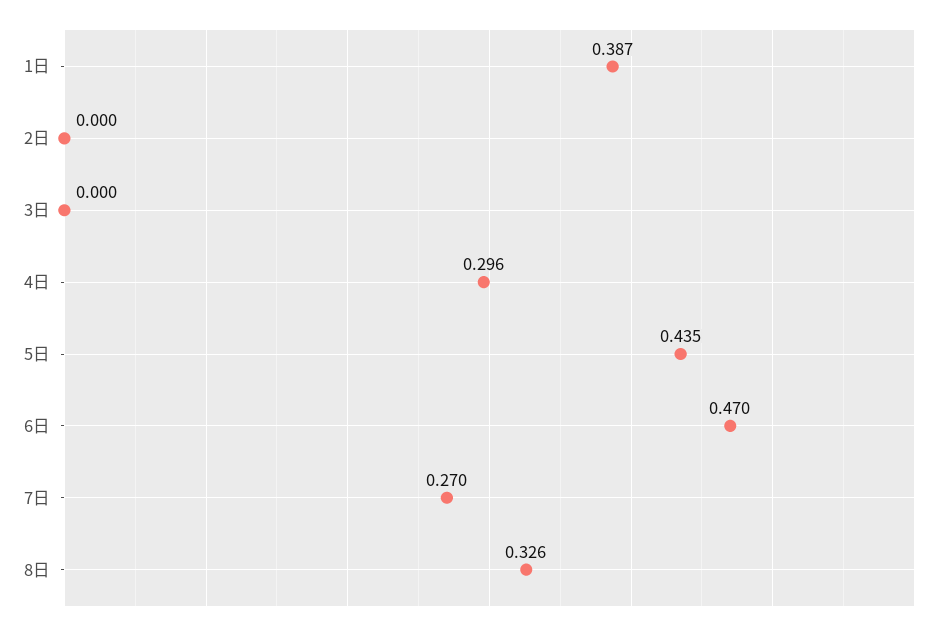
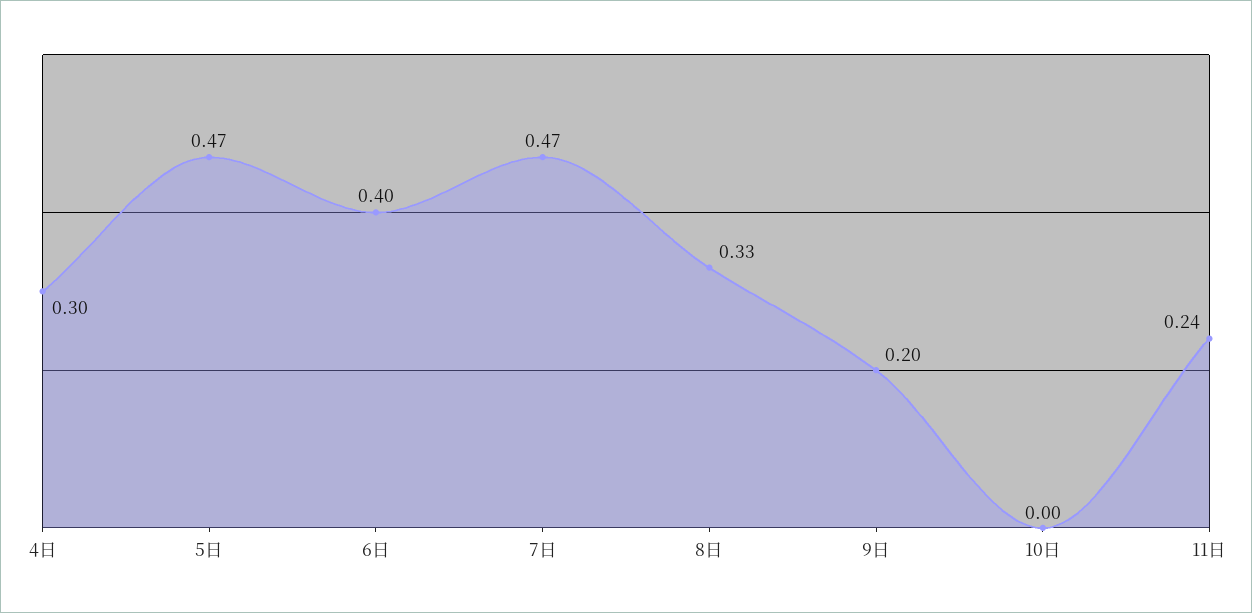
1日: 0.387 -> none
2日: 0 -> none
3日: 0 -> none
5日: 0.435 -> 0.47
6日: 0.47 -> 0.4
7日: 0.27 -> 0.47
9日: none -> 0.2
10日: none -> 0
11日: none -> 0.24

